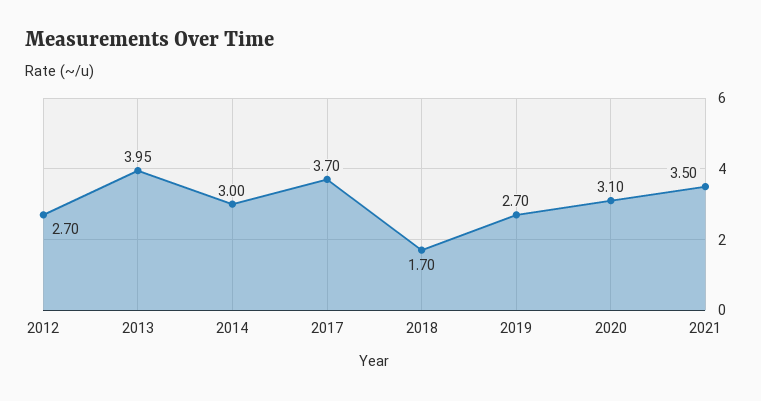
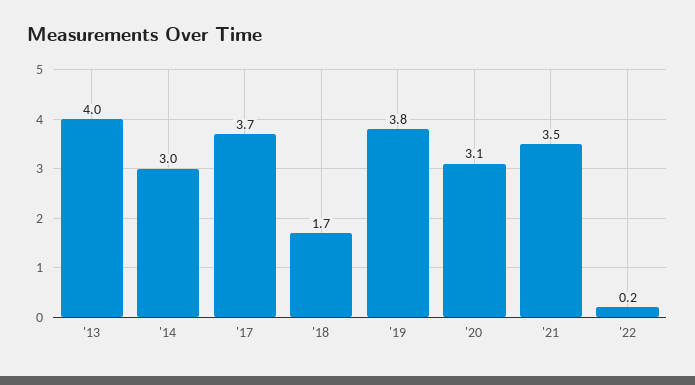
2012: 2.7 -> none
2019: 2.7 -> 3.8
'22: none -> 0.2

